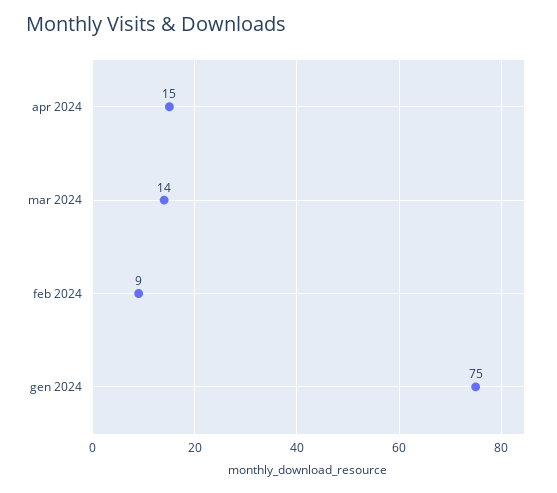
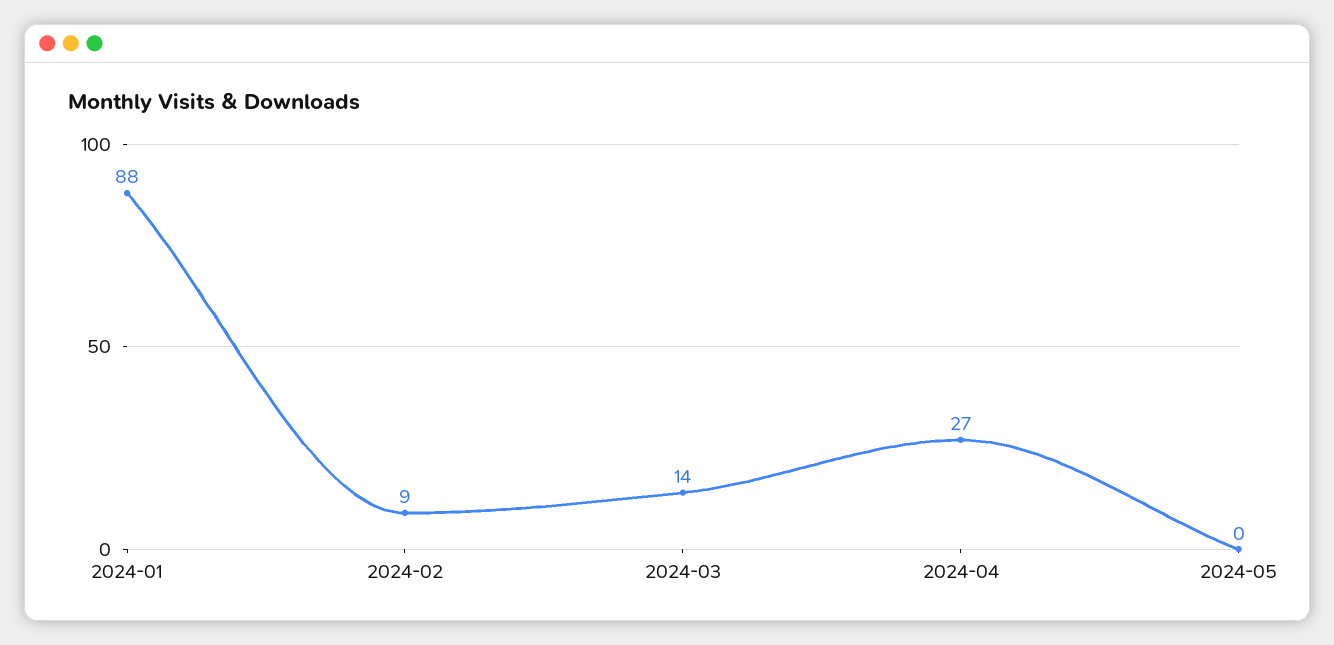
apr 2024: 15 -> 27
gen 2024: 75 -> 88
2024-05: none -> 0

